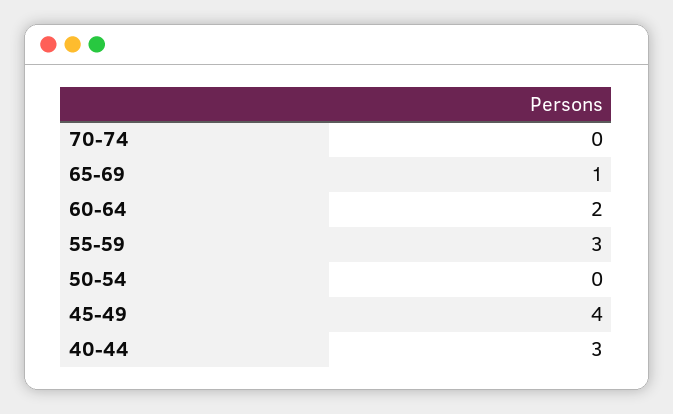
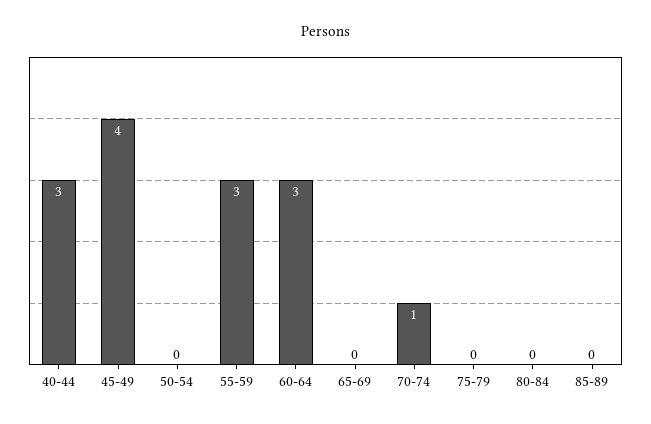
70-74: 0 -> 1
65-69: 1 -> 0
60-64: 2 -> 3
75-79: none -> 0
80-84: none -> 0
85-89: none -> 0

